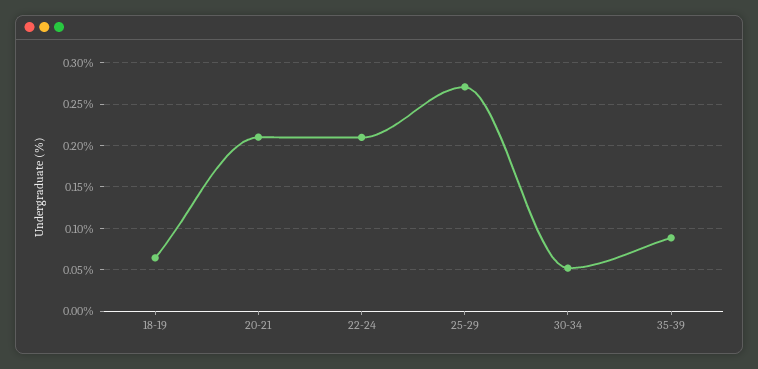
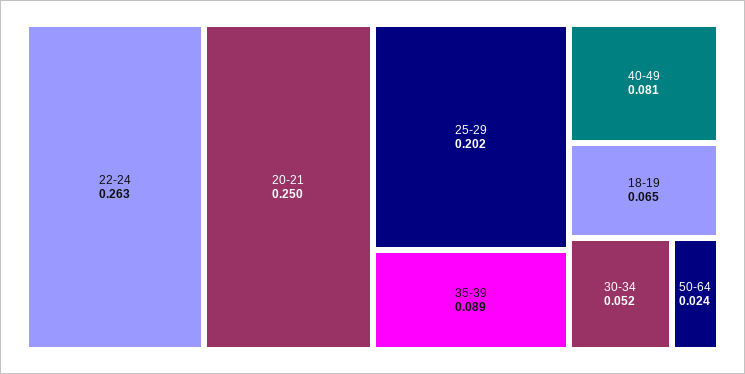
20-21: 0.21 -> 0.25
22-24: 0.21 -> 0.263
25-29: 0.27 -> 0.202
40-49: none -> 0.081
50-64: none -> 0.024

